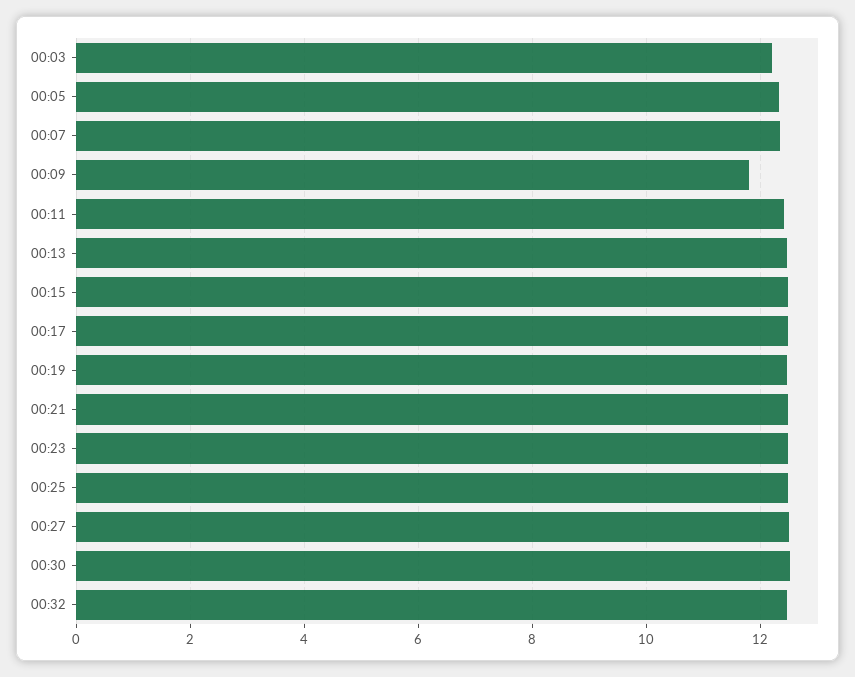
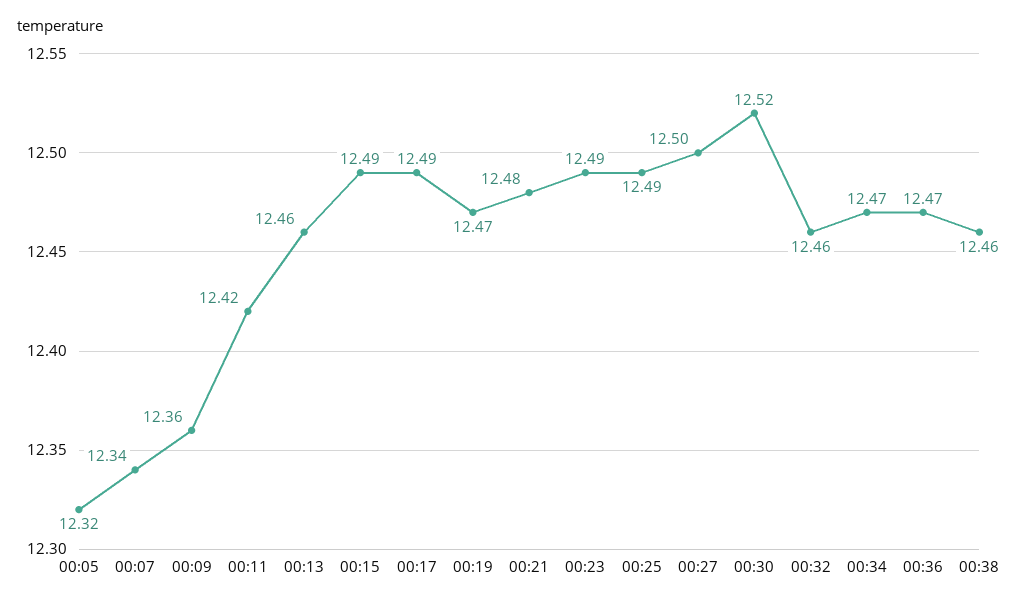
00:03: 12.2 -> none
00:09: 11.8 -> 12.36
00:34: none -> 12.47
00:36: none -> 12.47
00:38: none -> 12.46

